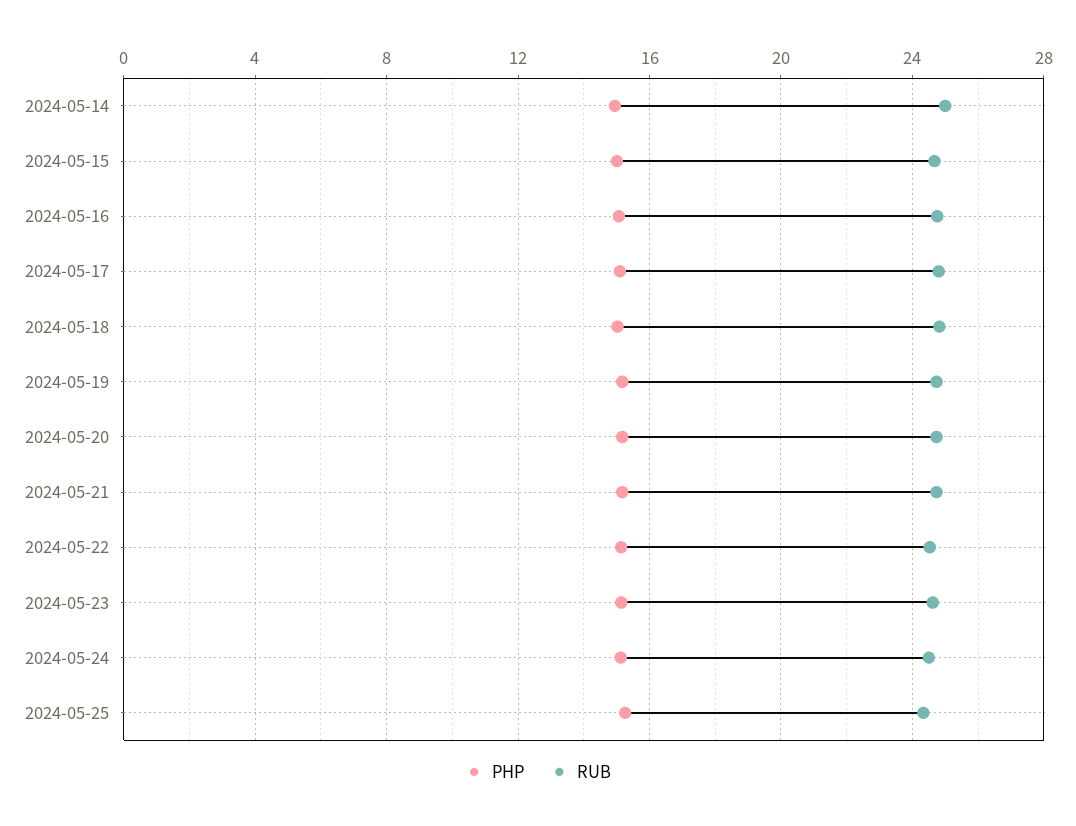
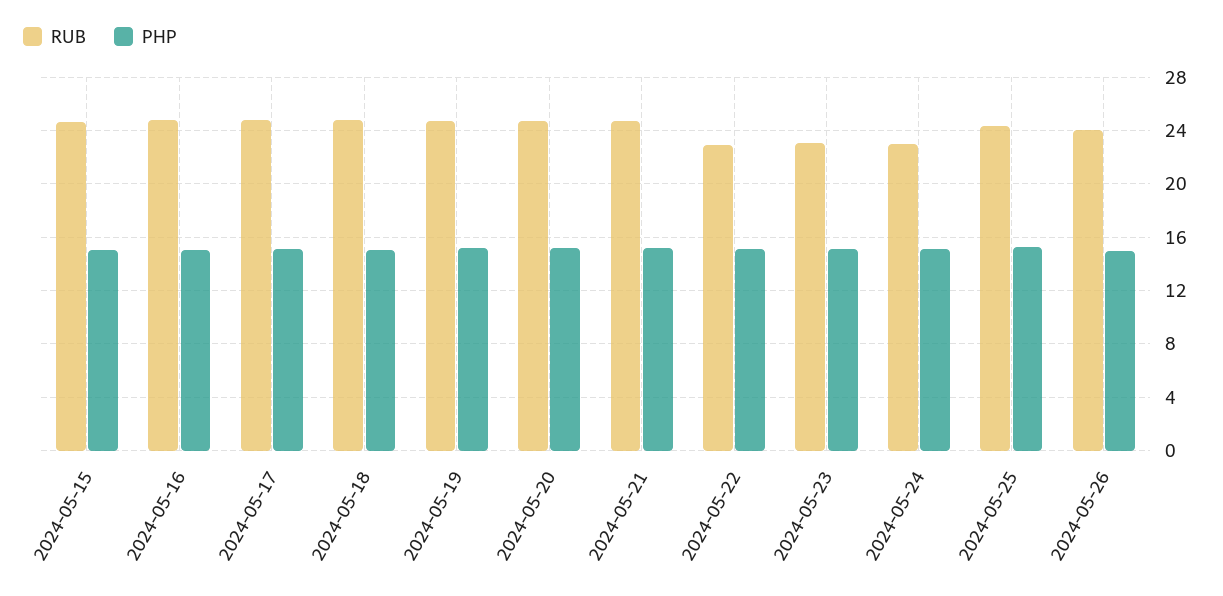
PHP, 2024-05-14: 15 -> none
RUB, 2024-05-14: 25 -> none
RUB, 2024-05-22: 24.5 -> 23
RUB, 2024-05-23: 24.5 -> 23
RUB, 2024-05-24: 24.5 -> 23
RUB, 2024-05-26: none -> 24
PHP, 2024-05-26: none -> 15

